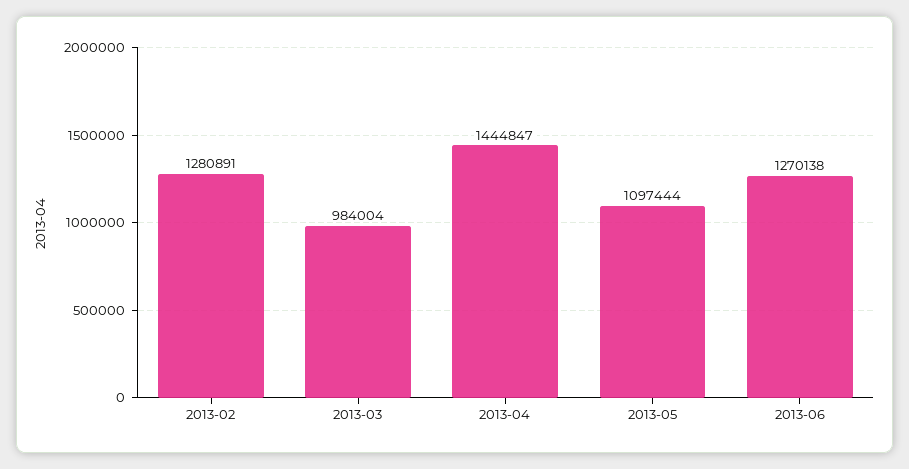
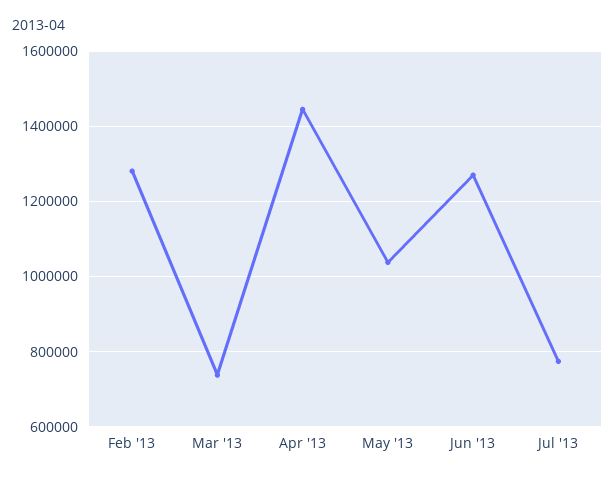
2013-03: 984004 -> 740000
2013-05: 1097444 -> 1040000
Jul '13: none -> 780000

